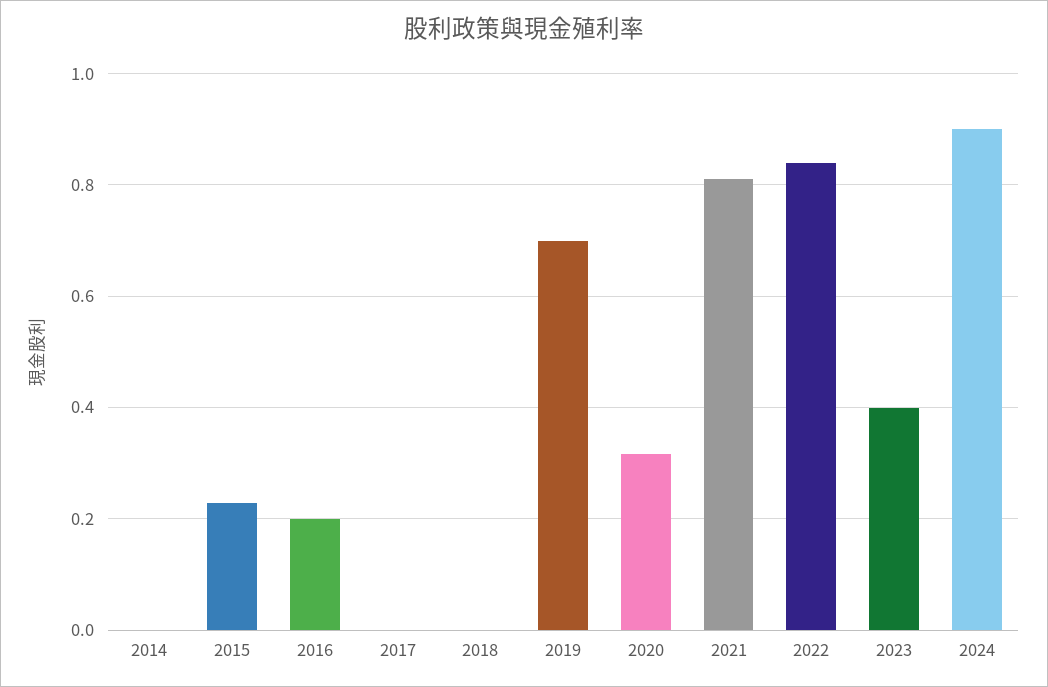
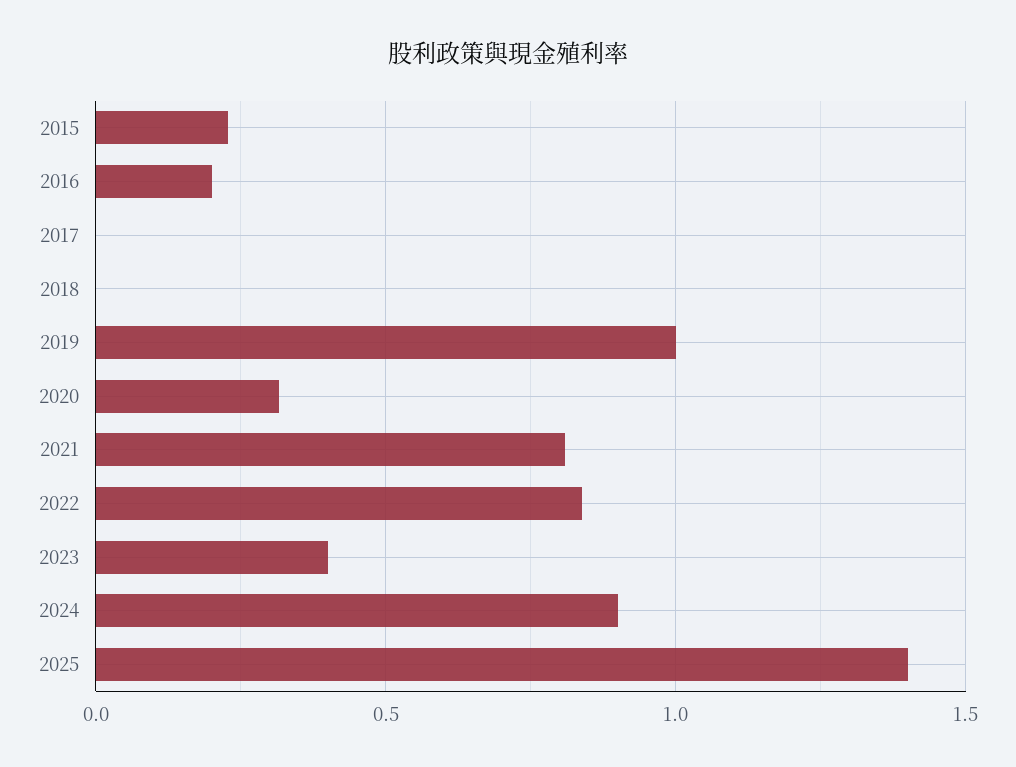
2014: 0 -> none
2019: 0.7 -> 1
2025: none -> 1.4

